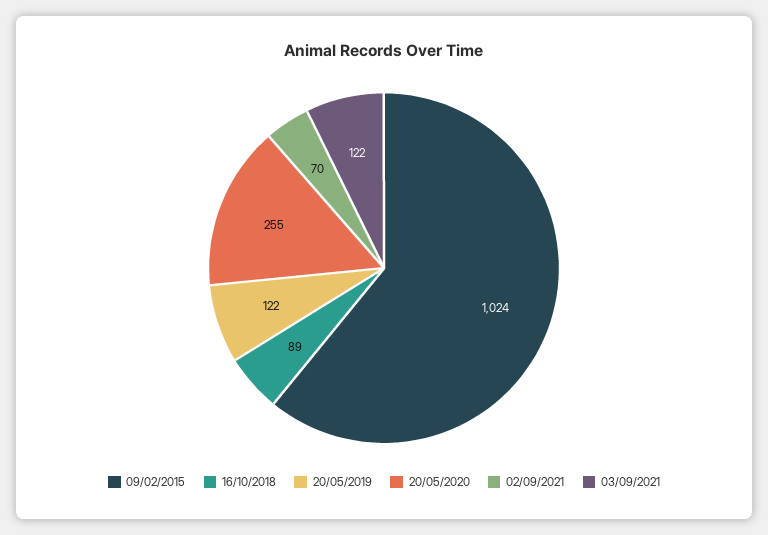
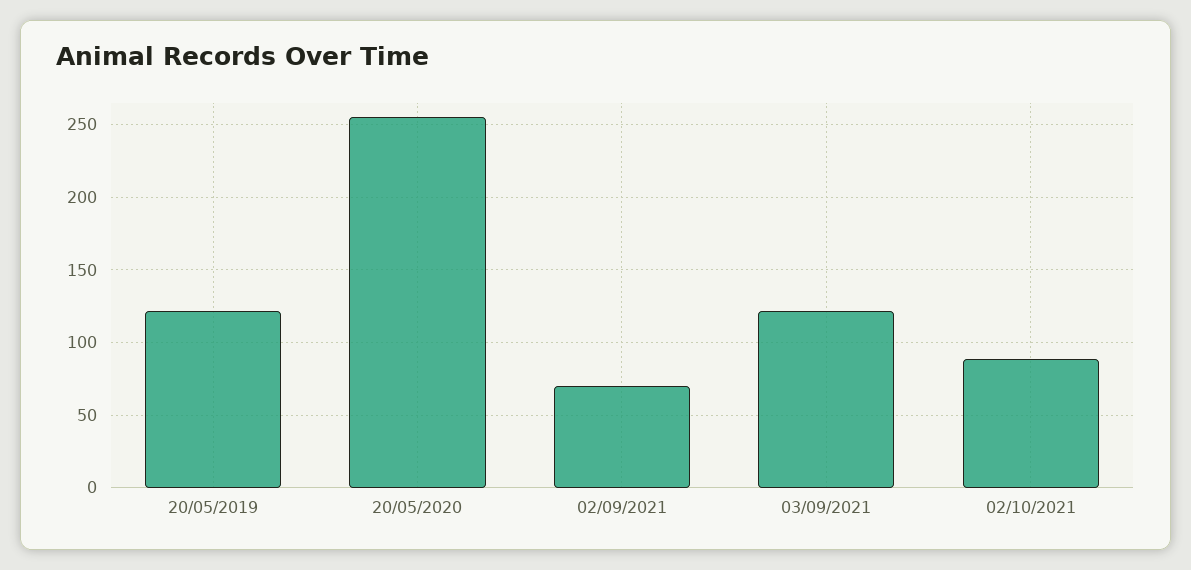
09/02/2015: 1024 -> none
16/10/2018: 89 -> none
02/10/2021: none -> 90

